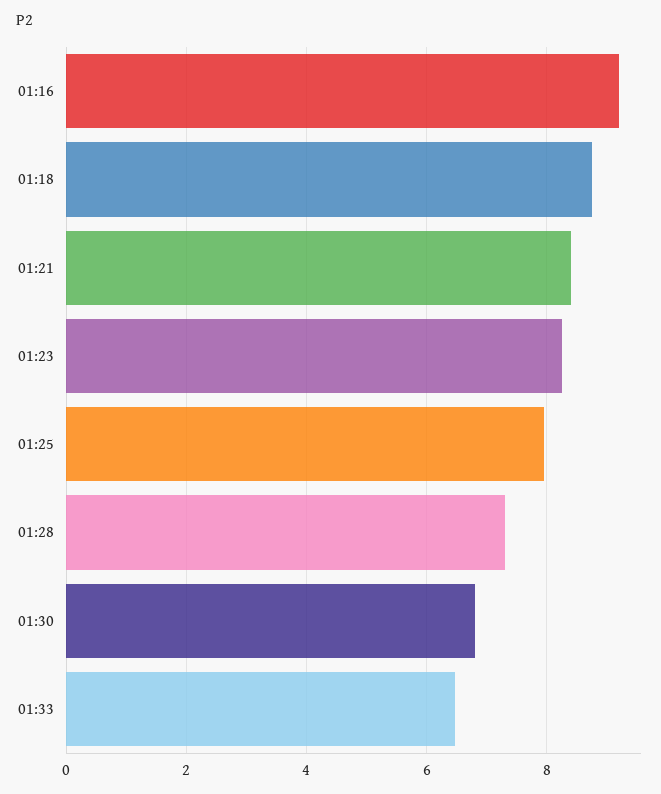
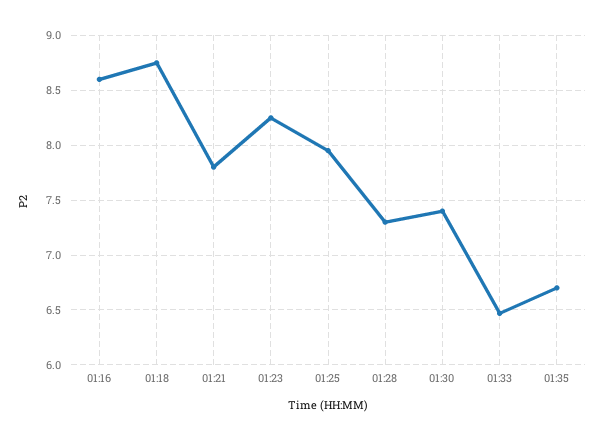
01:16: 9.2 -> 8.6
01:21: 8.4 -> 7.8
01:30: 6.8 -> 7.4
01:35: none -> 6.7

